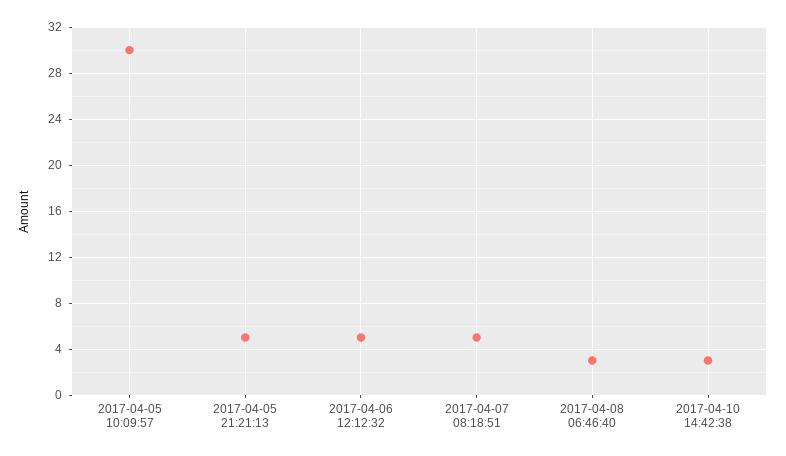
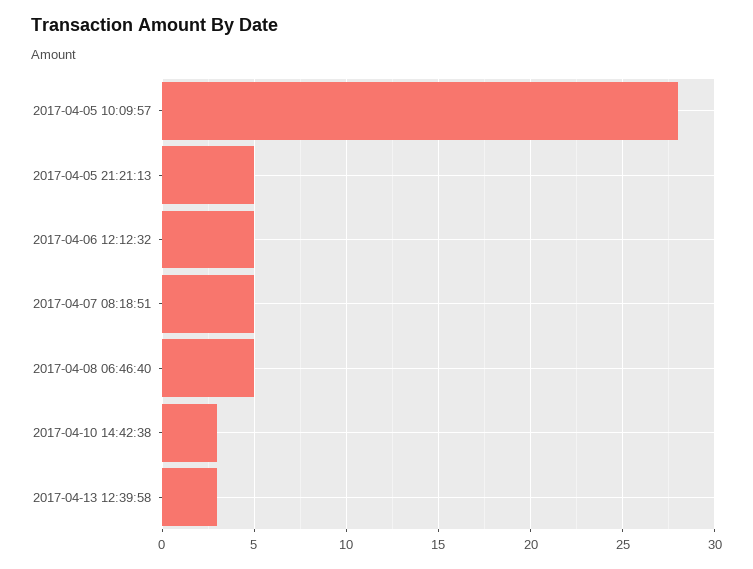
2017-04-05 10:09:57: 30 -> 28
2017-04-08 06:46:40: 3 -> 5
2017-04-13 12:39:58: none -> 3

